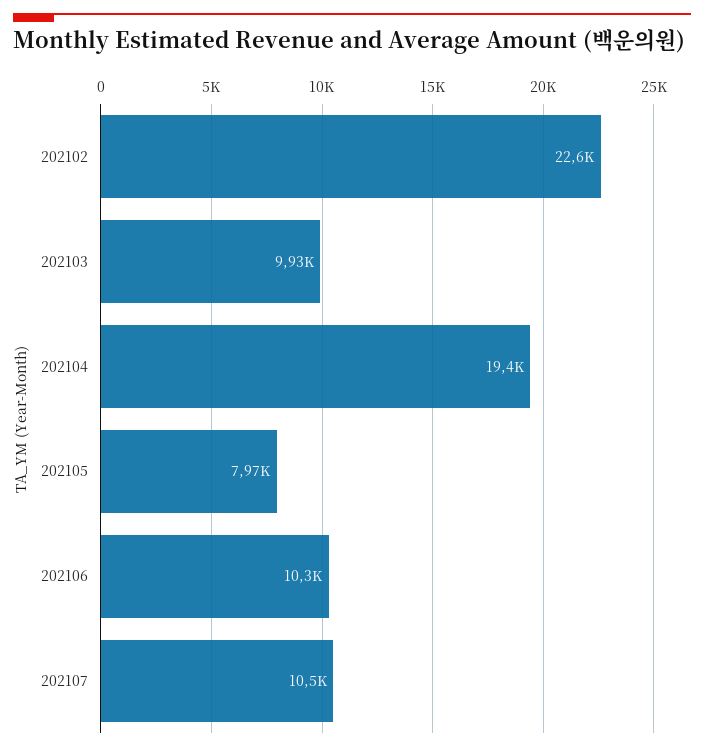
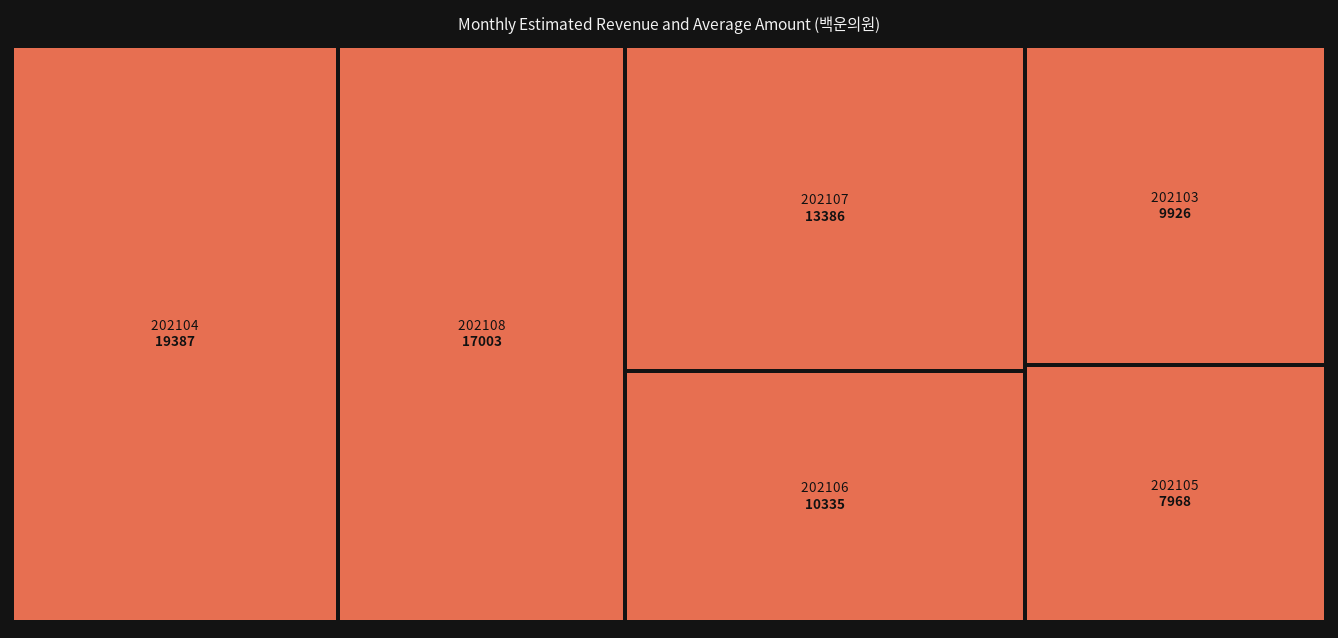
202102: 22600 -> none
202107: 10500 -> 13386
202108: none -> 17003

